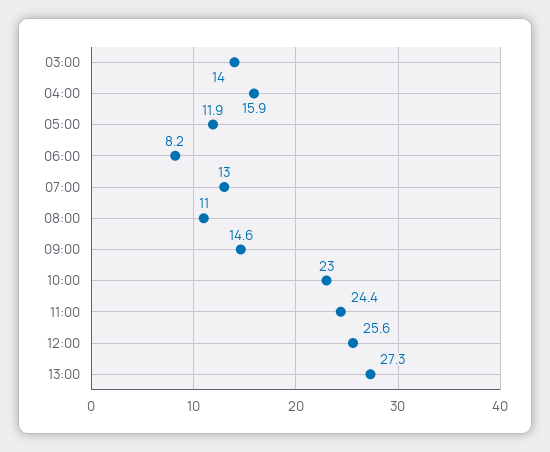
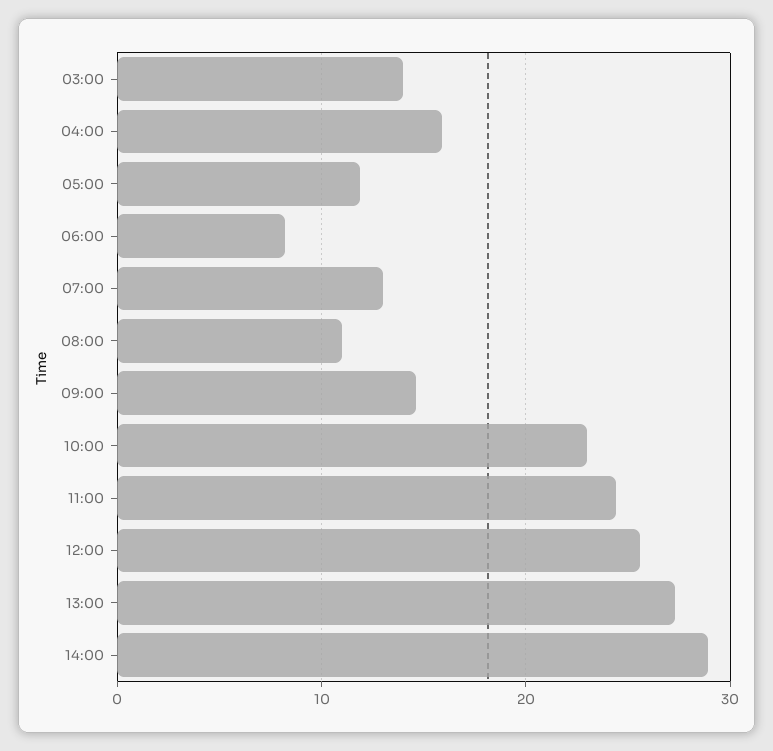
14:00: none -> 29

